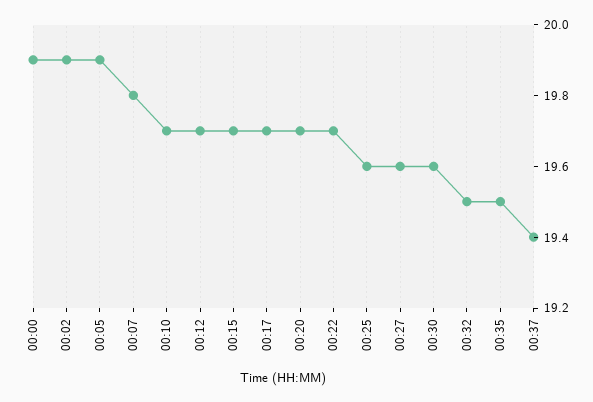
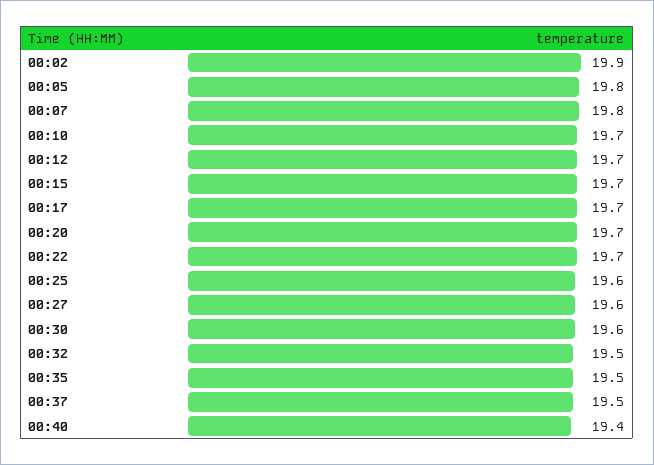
00:00: 19.9 -> none
00:05: 19.9 -> 19.8
00:37: 19.4 -> 19.5
00:40: none -> 19.4

